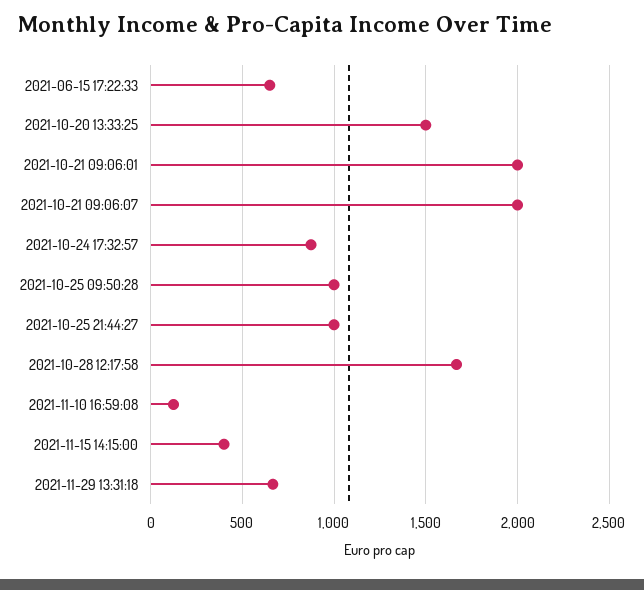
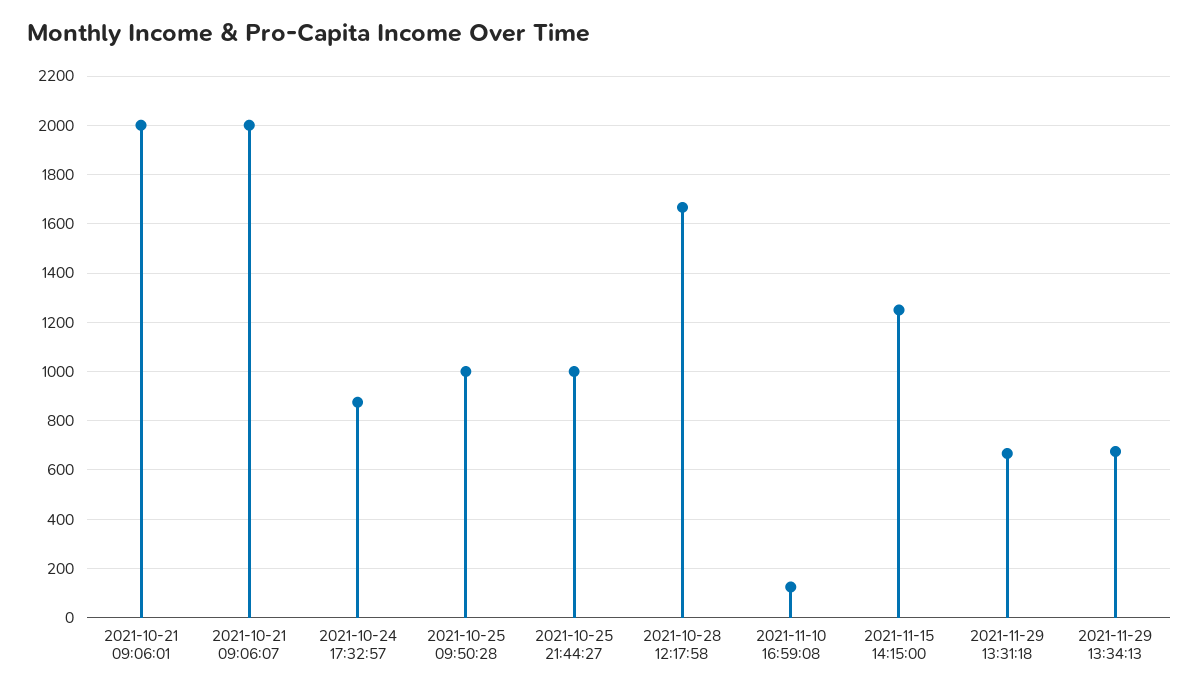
2021-06-15 17:22:33: 650 -> none
2021-10-20 13:33:25: 1500 -> none
2021-11-15 14:15:00: 400 -> 1250
2021-11-29 13:34:13: none -> 675

